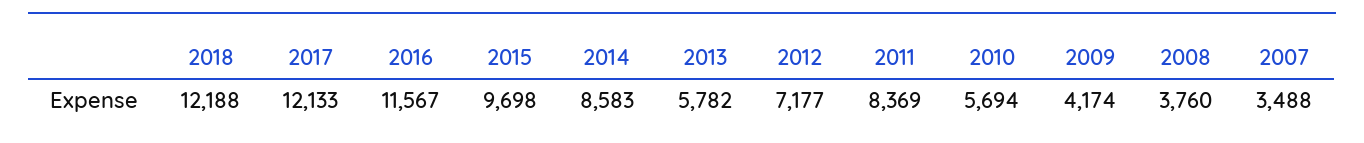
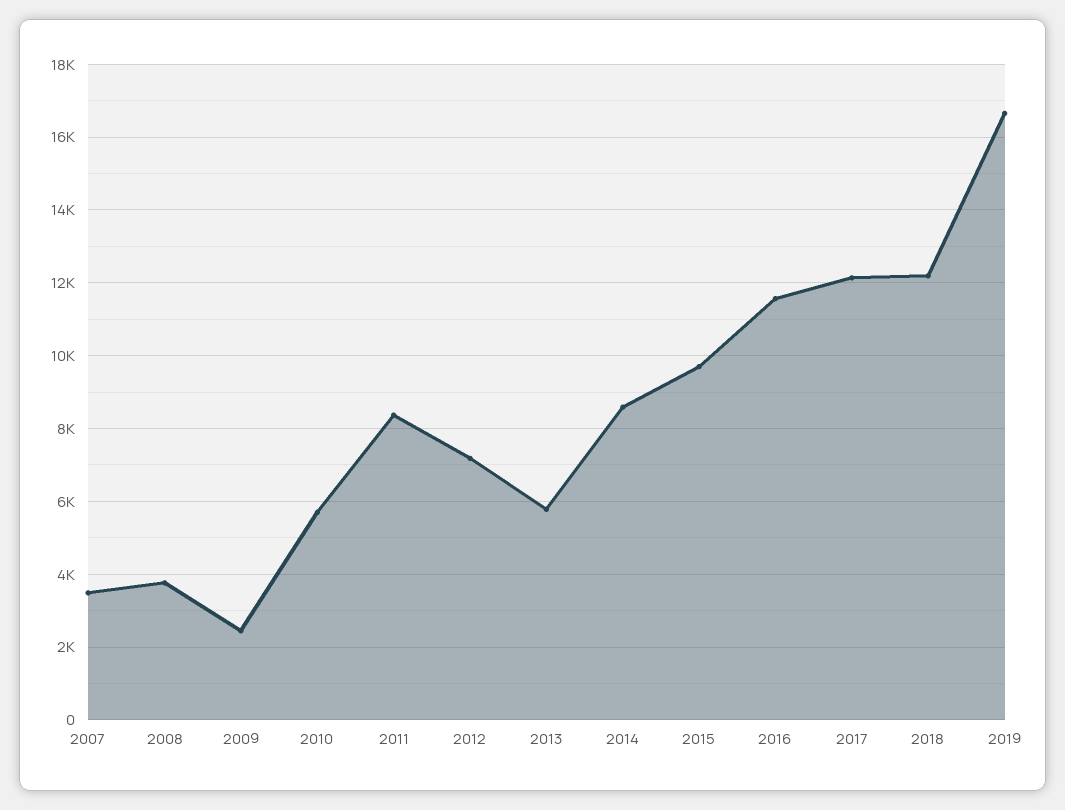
2009: 4174 -> 2400
2019: none -> 16600

